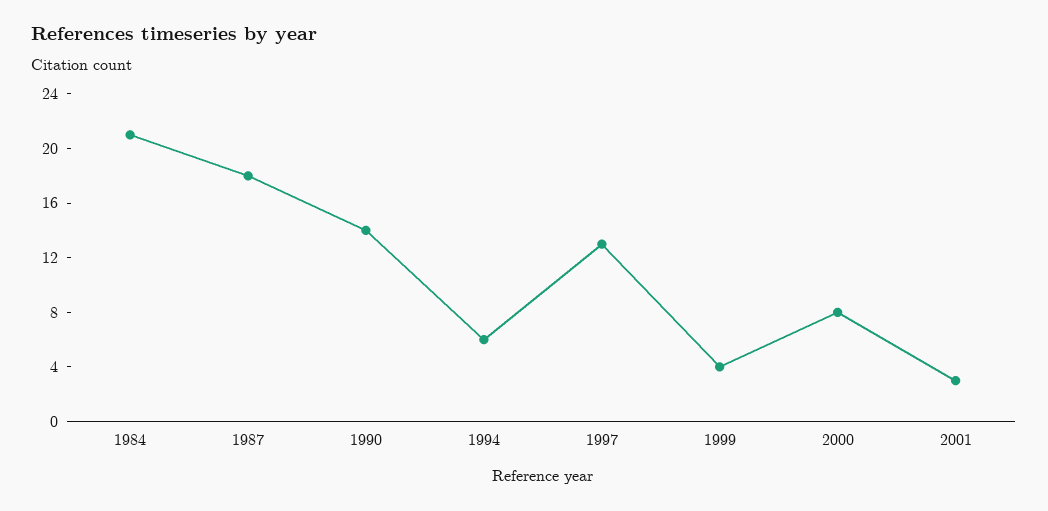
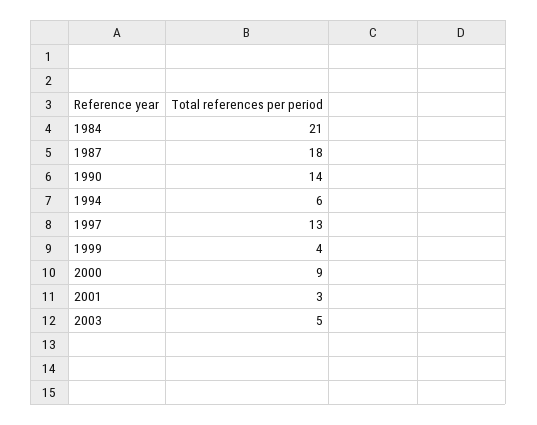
2000: 8 -> 9
2003: none -> 5

